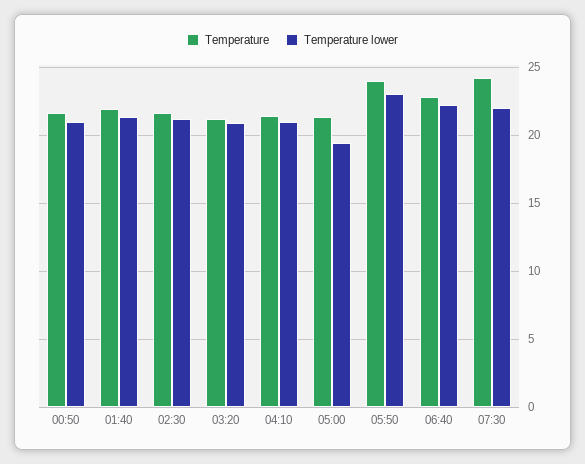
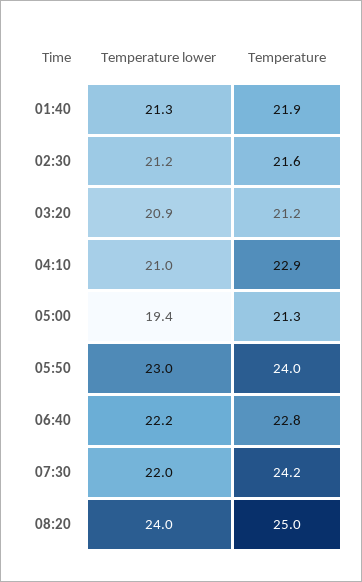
Temperature, 00:50: 21.5 -> none
Temperature lower, 00:50: 21 -> none
Temperature, 04:10: 21.5 -> 22.9
Temperature lower, 08:20: none -> 24
Temperature, 08:20: none -> 25

